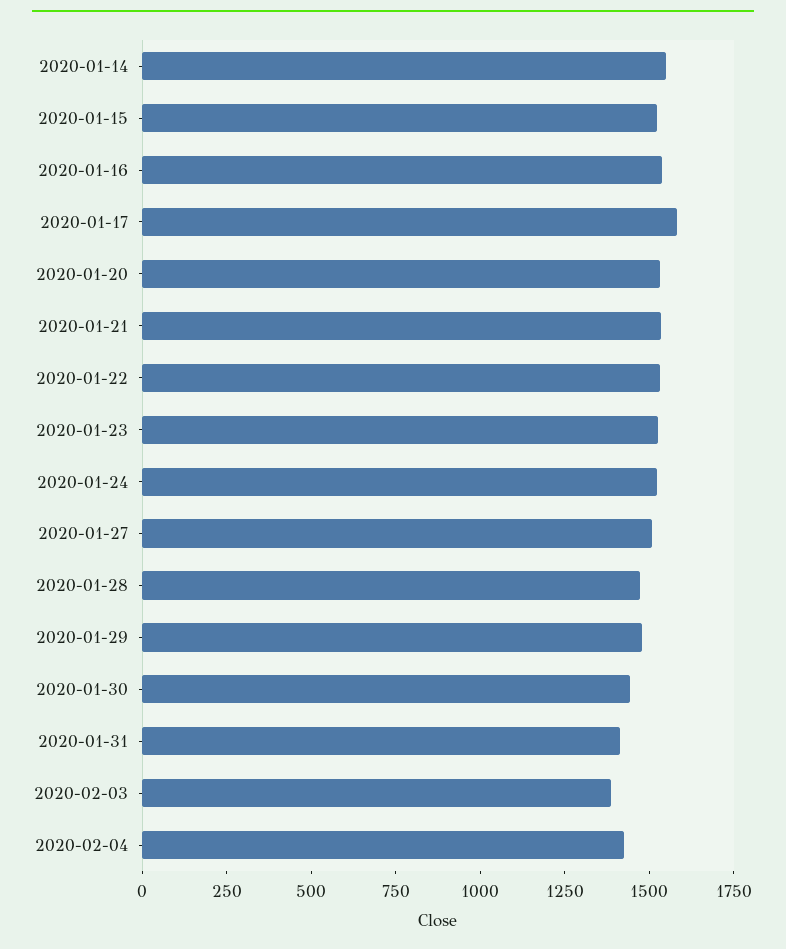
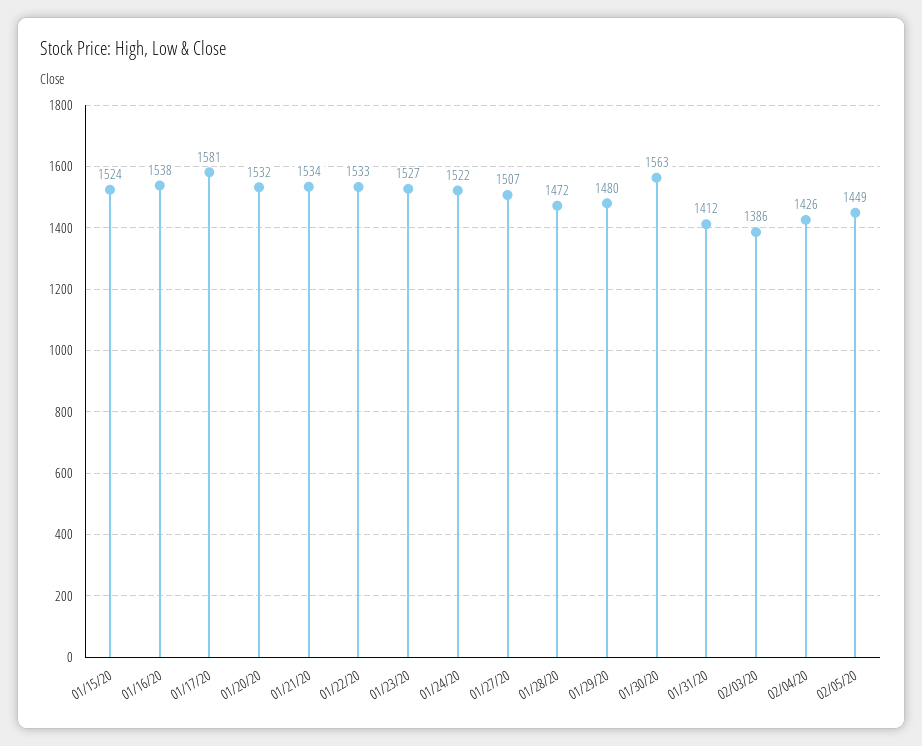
2020-01-14: 1550 -> none
2020-01-30: 1450 -> 1563
02/05/20: none -> 1449

